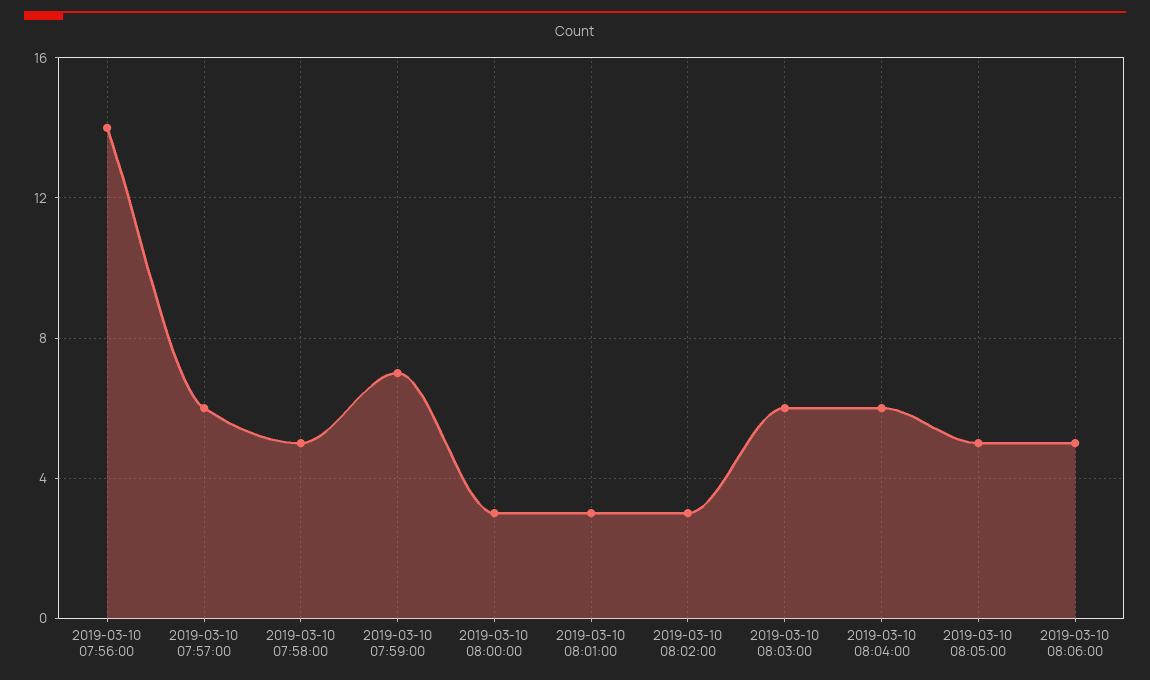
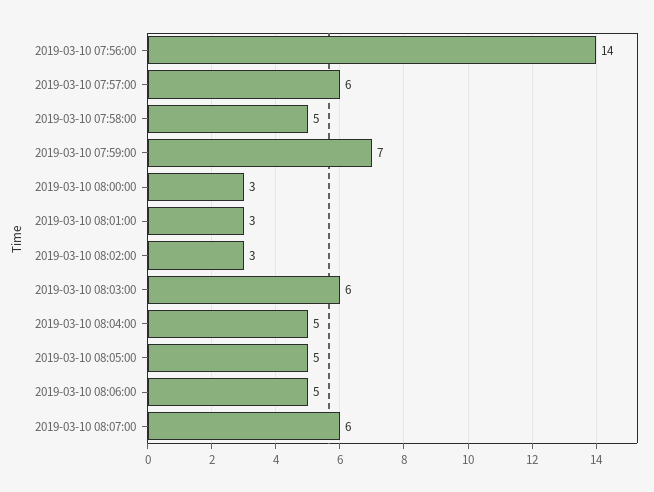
2019-03-10 08:04:00: 6 -> 5
2019-03-10 08:07:00: none -> 6

